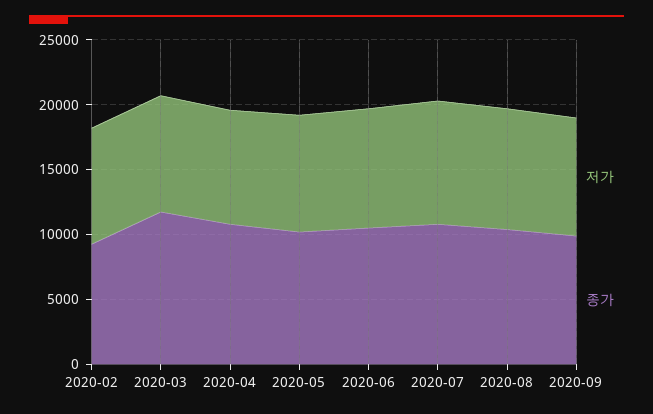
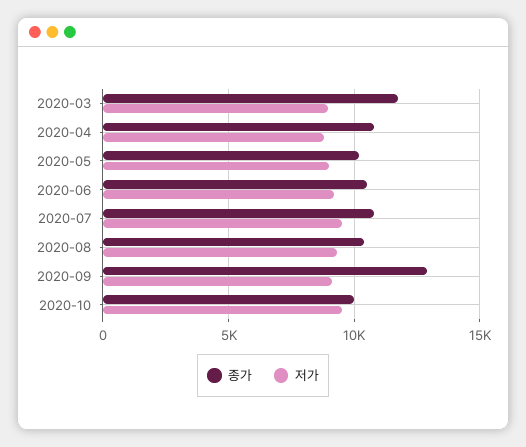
저가, 2020-02: 9000 -> none
종가, 2020-02: 9000 -> none
종가, 2020-09: 10000 -> 13000
종가, 2020-10: none -> 10000
저가, 2020-10: none -> 9500

